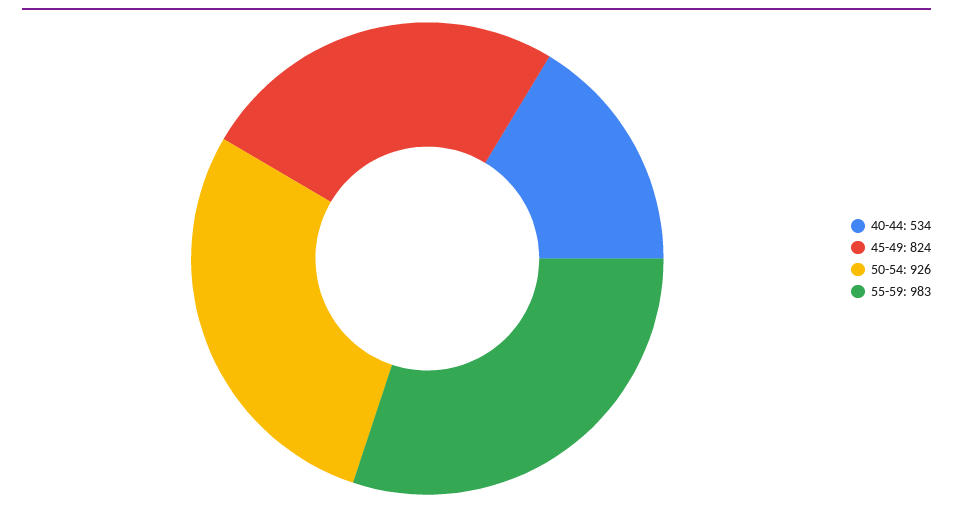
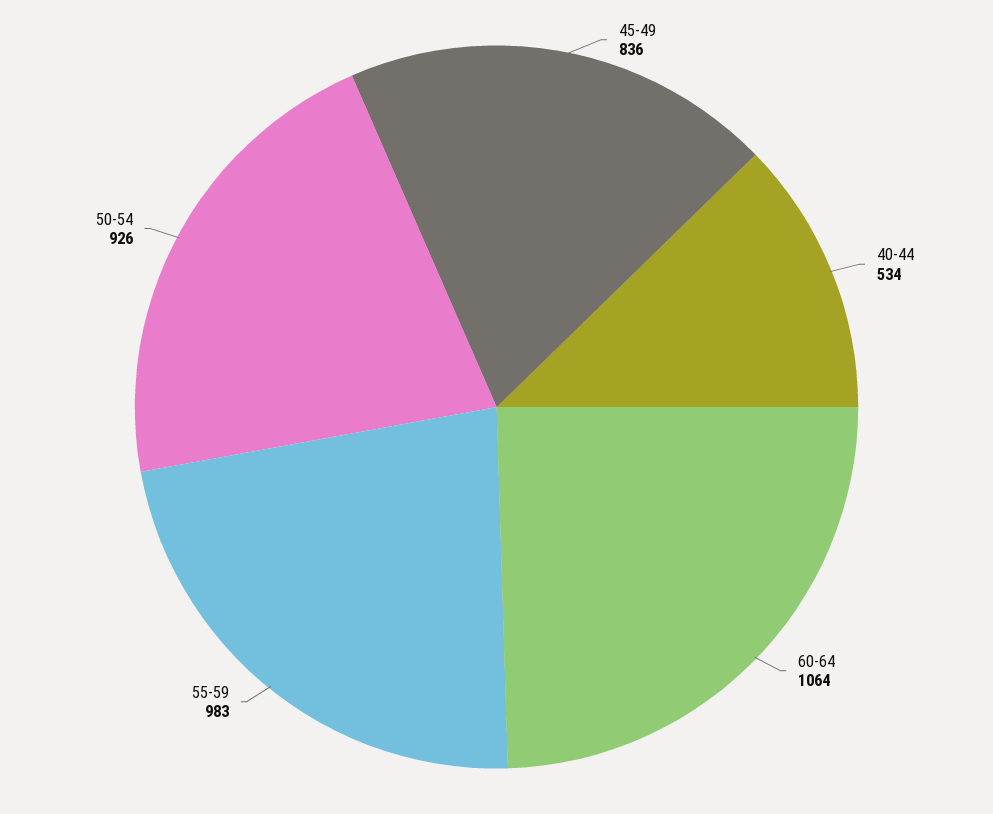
45-49: 824 -> 836
60-64: none -> 1064

